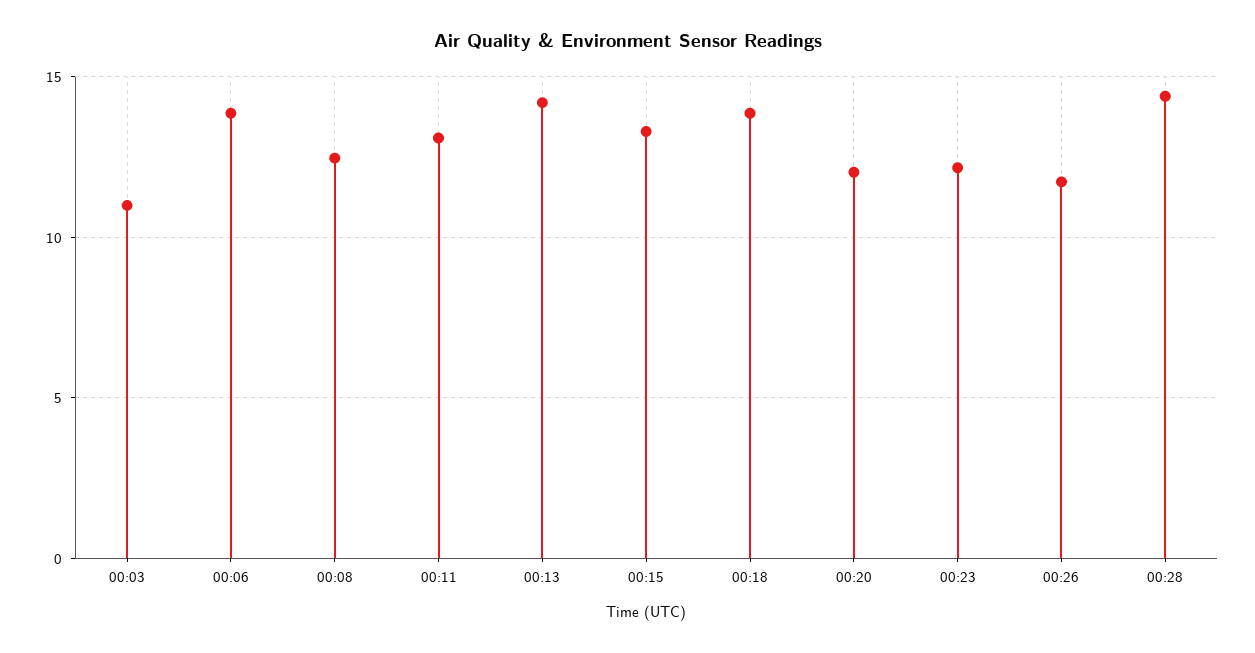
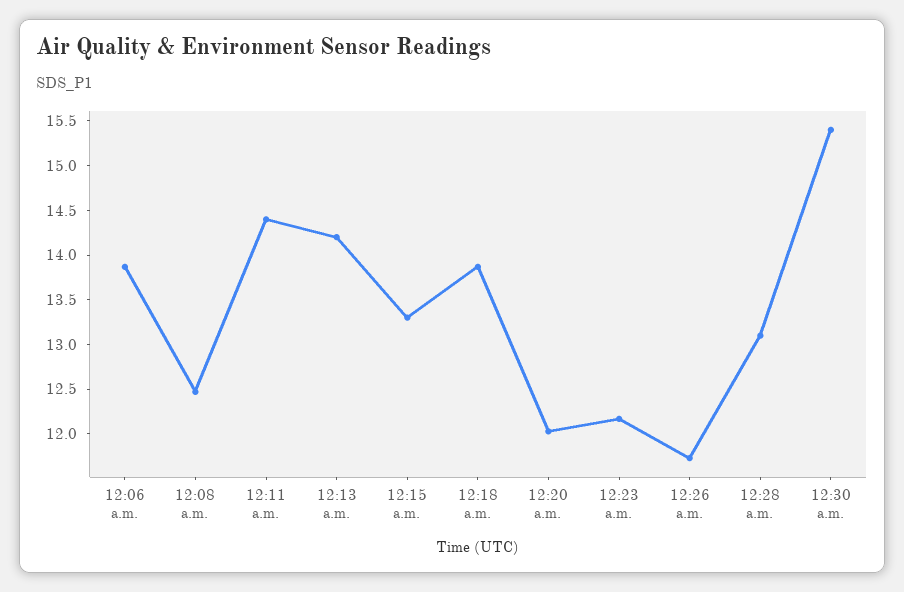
00:03: 11 -> none
00:11: 13 -> 14.4
00:28: 14.5 -> 13.1
12:30 a.m.: none -> 15.4

